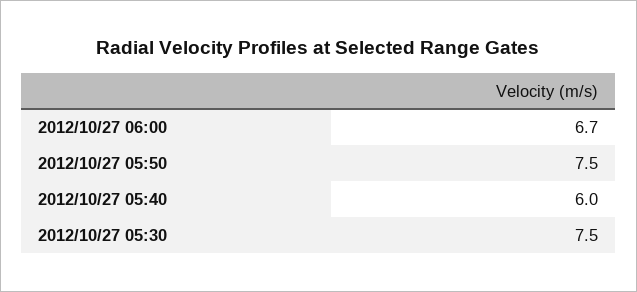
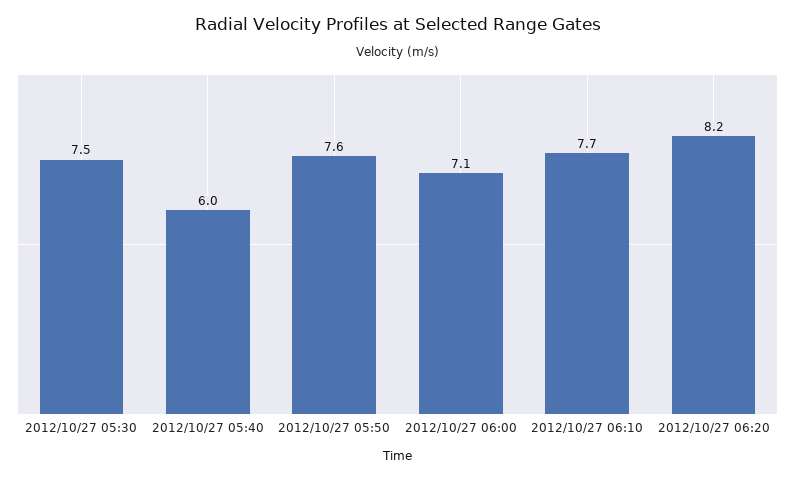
2012/10/27 06:00: 6.7 -> 7.1
2012/10/27 05:50: 7.5 -> 7.6
2012/10/27 06:10: none -> 7.7
2012/10/27 06:20: none -> 8.2

